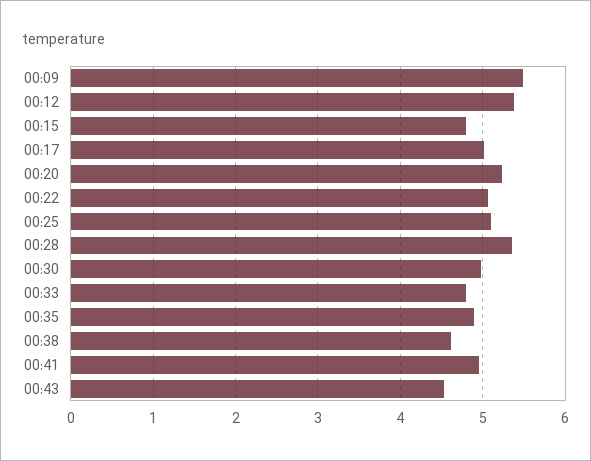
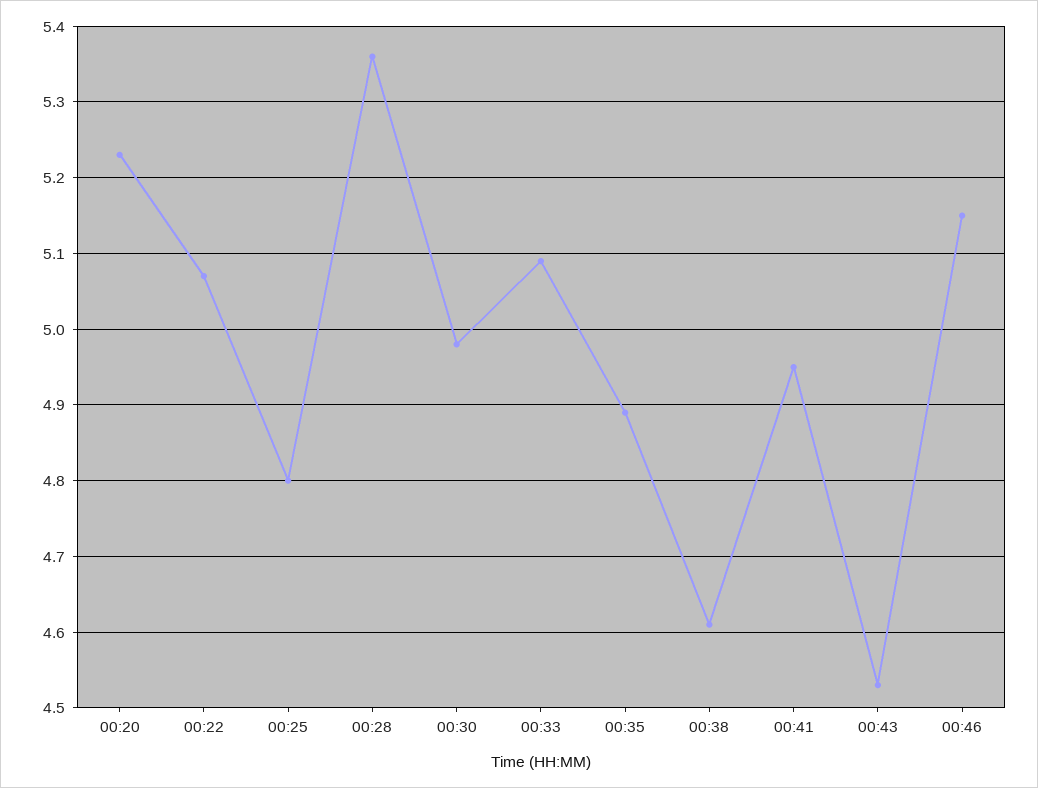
00:09: 5.5 -> none
00:12: 5.4 -> none
00:15: 4.8 -> none
00:17: 5 -> none
00:25: 5.1 -> 4.8
00:33: 4.8 -> 5.09
00:46: none -> 5.15

